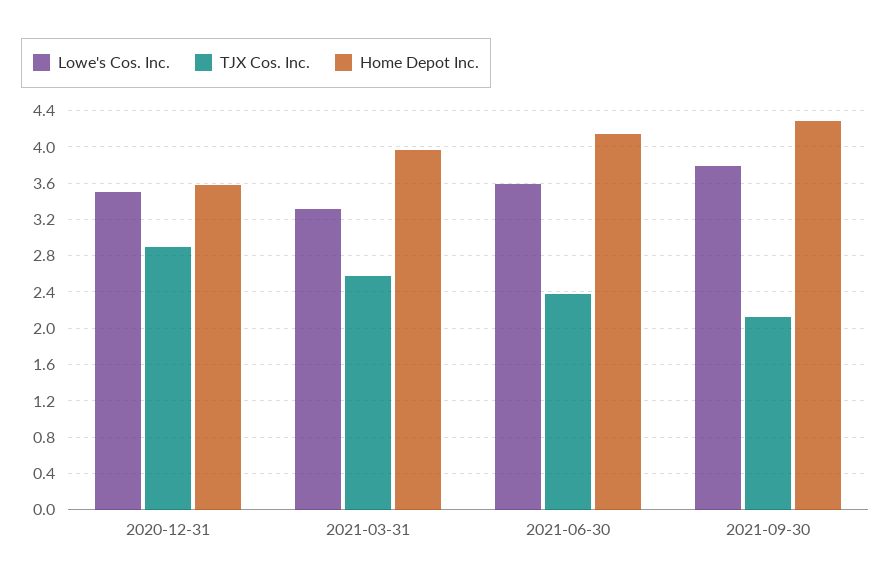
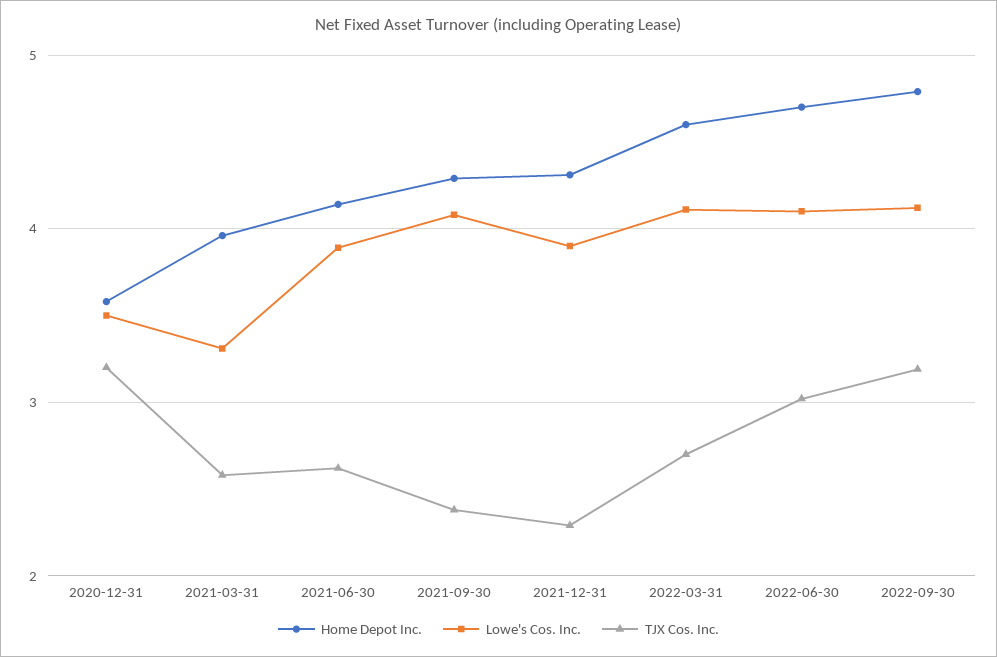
TJX Cos. Inc., 2020-12-31: 2.9 -> 3.2
Lowe's Cos. Inc., 2021-06-30: 3.6 -> 3.9
TJX Cos. Inc., 2021-06-30: 2.4 -> 2.6
Lowe's Cos. Inc., 2021-09-30: 3.8 -> 4.1
TJX Cos. Inc., 2021-09-30: 2.1 -> 2.4
Home Depot Inc., 2021-12-31: none -> 4.3
Lowe's Cos. Inc., 2021-12-31: none -> 3.9
TJX Cos. Inc., 2021-12-31: none -> 2.3
Home Depot Inc., 2022-03-31: none -> 4.6
Lowe's Cos. Inc., 2022-03-31: none -> 4.1
TJX Cos. Inc., 2022-03-31: none -> 2.7
Home Depot Inc., 2022-06-30: none -> 4.7
Lowe's Cos. Inc., 2022-06-30: none -> 4.1
TJX Cos. Inc., 2022-06-30: none -> 3
Home Depot Inc., 2022-09-30: none -> 4.8
Lowe's Cos. Inc., 2022-09-30: none -> 4.1
TJX Cos. Inc., 2022-09-30: none -> 3.2

